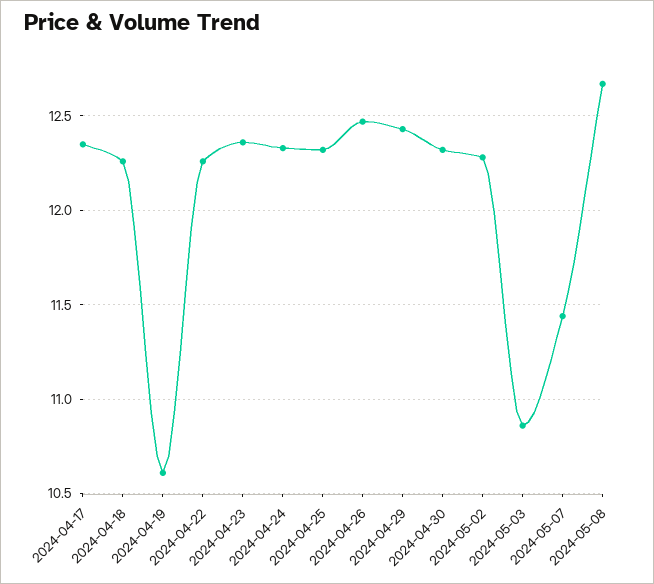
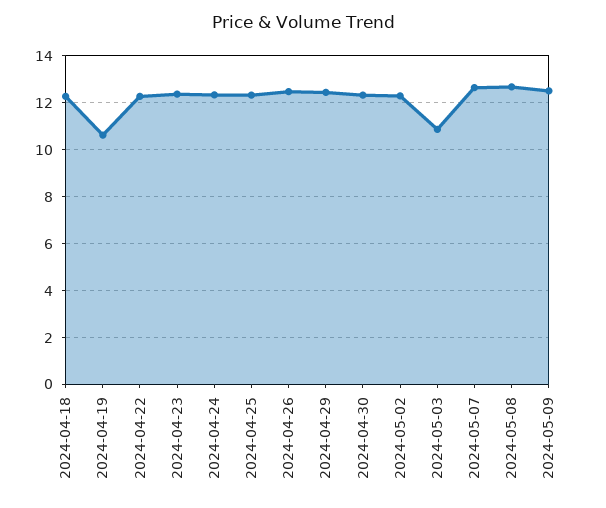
2024-04-17: 12.35 -> none
2024-05-07: 11.45 -> 12.5
2024-05-09: none -> 12.5

